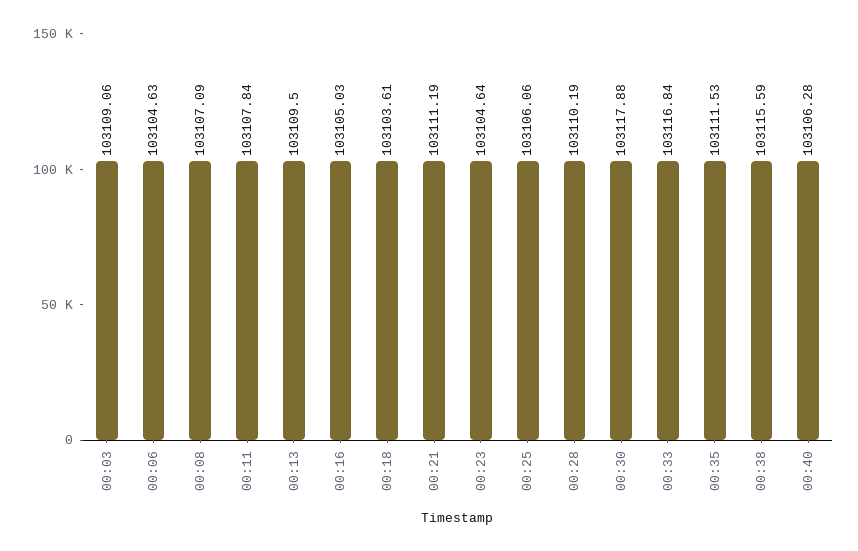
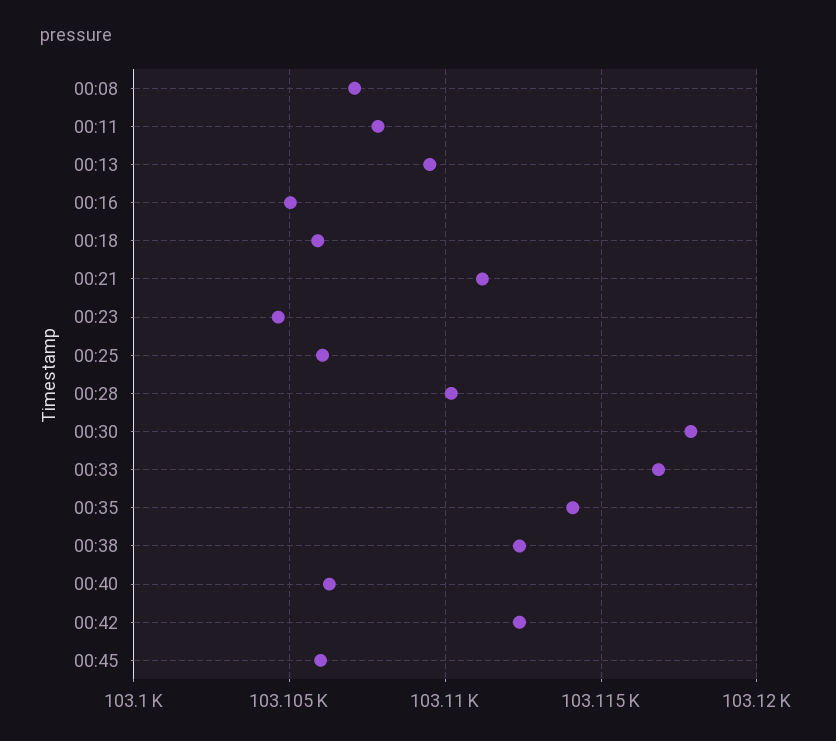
00:03: 103109.06 -> none
00:06: 103104.63 -> none
00:18: 103103.61 -> 103106
00:35: 103111.53 -> 103114
00:38: 103115.59 -> 103112.5
00:42: none -> 103112.5
00:45: none -> 103106

